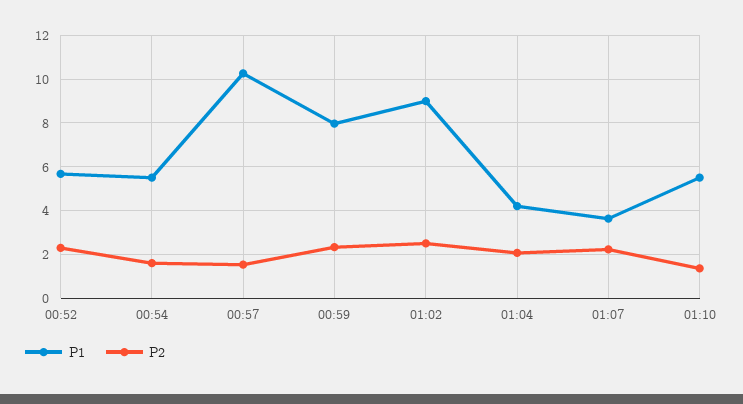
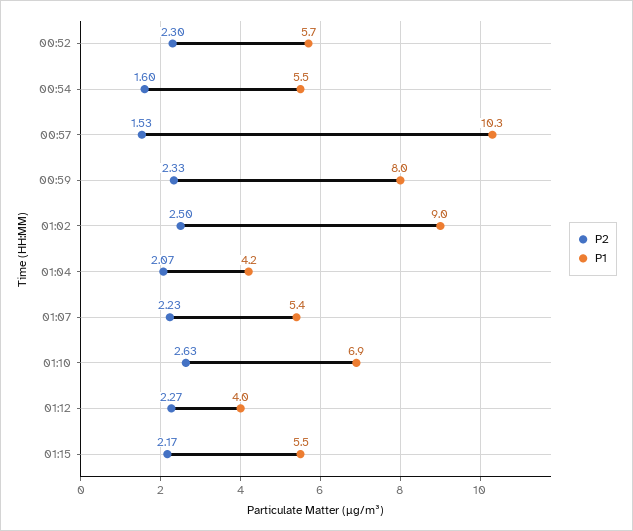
P1, 01:07: 3.5 -> 5.4
P1, 01:10: 5.5 -> 6.9
P2, 01:10: 1.5 -> 2.63
P2, 01:12: none -> 2.27
P1, 01:12: none -> 4
P2, 01:15: none -> 2.17
P1, 01:15: none -> 5.5

